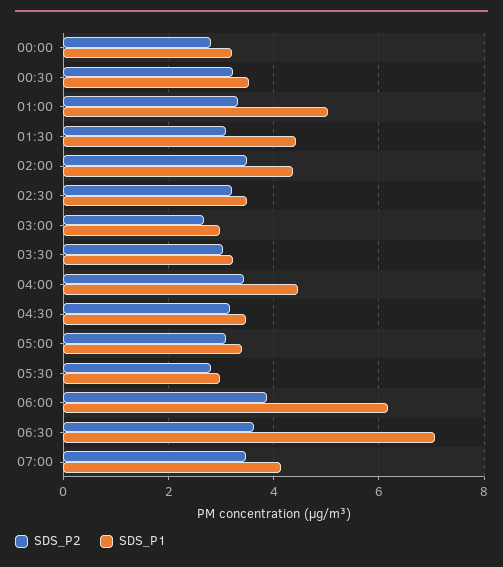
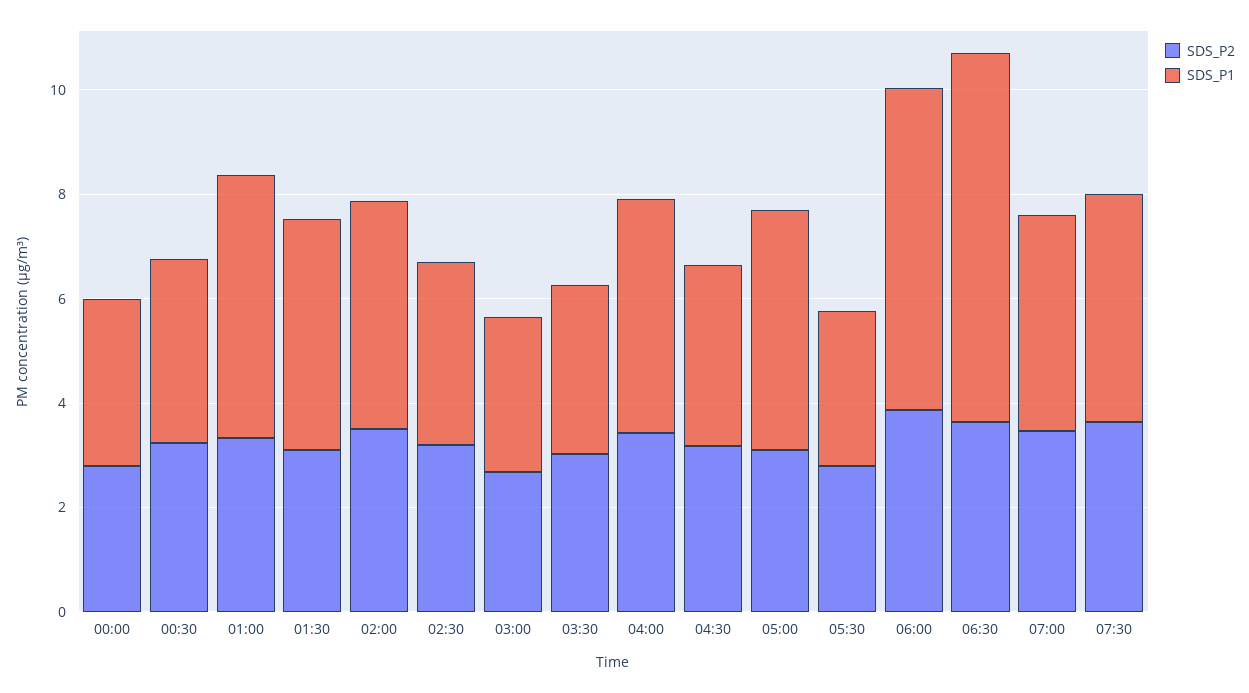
SDS_P1, 05:00: 3.4 -> 4.5
SDS_P2, 07:30: none -> 3.5
SDS_P1, 07:30: none -> 4.5

